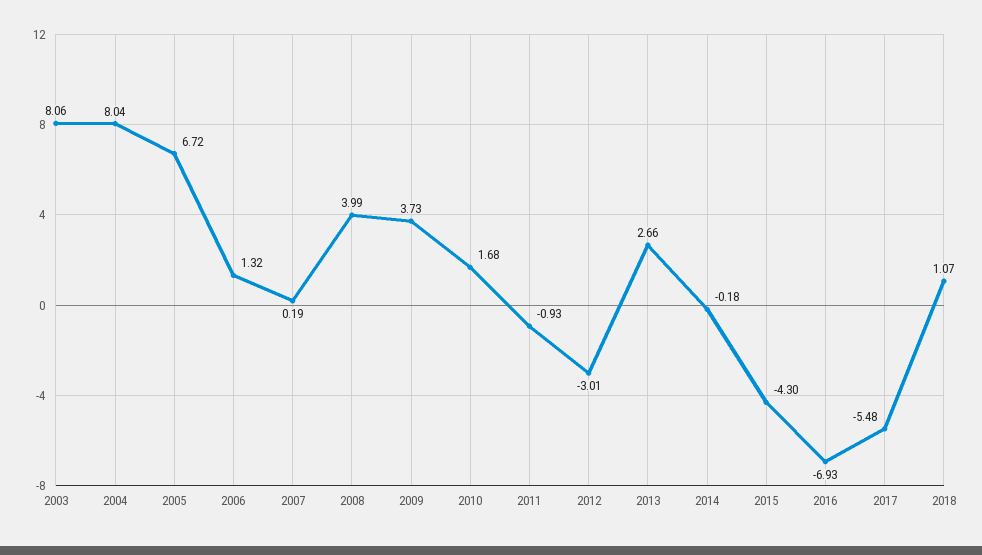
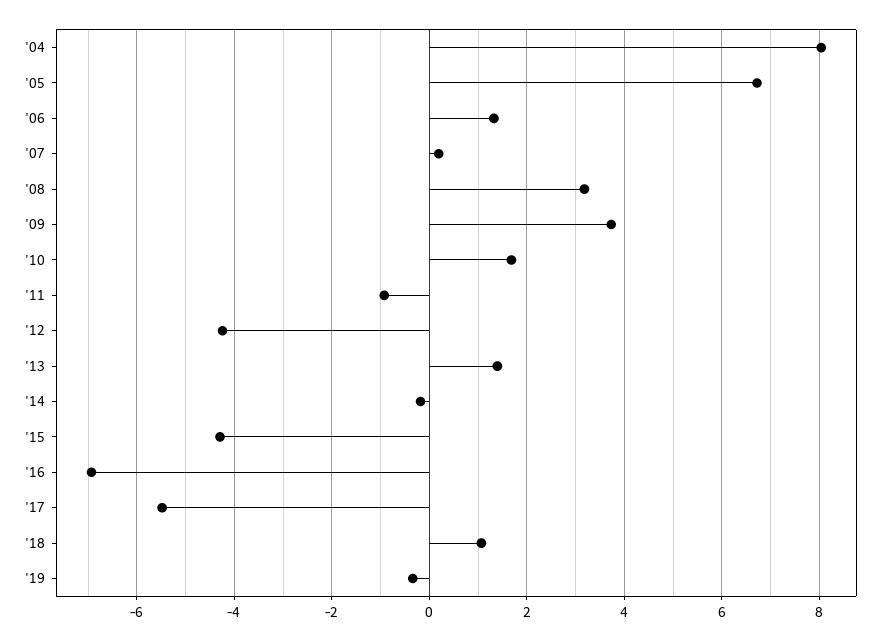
2003: 8.06 -> none
2008: 3.99 -> 3.2
2012: -3.01 -> -4.2
2013: 2.66 -> 1.4
'19: none -> -0.4

